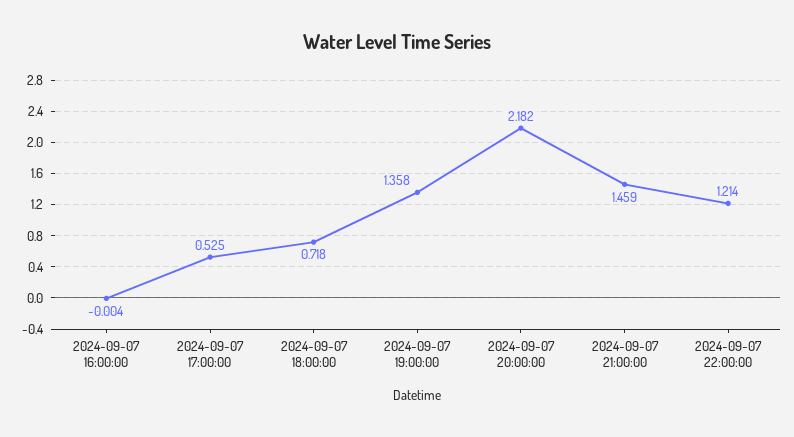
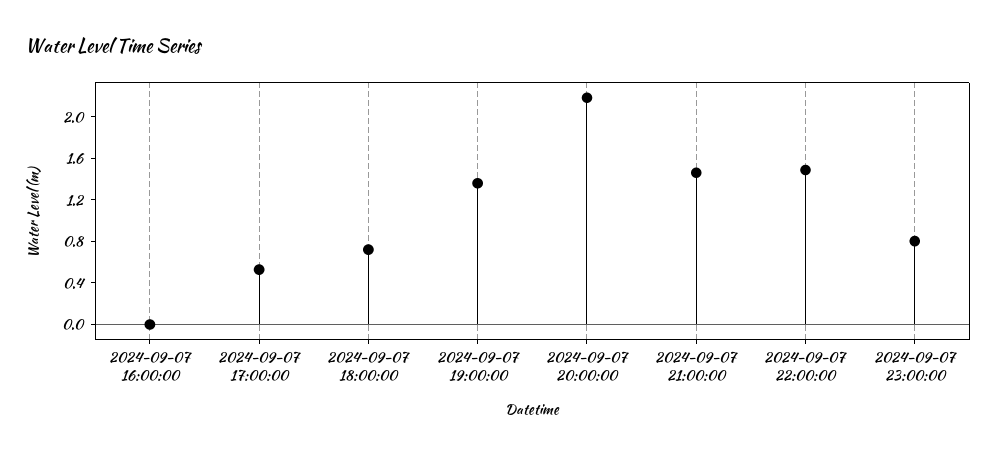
2024-09-07 22:00:00: 1.214 -> 1.5
2024-09-07 23:00:00: none -> 0.8

